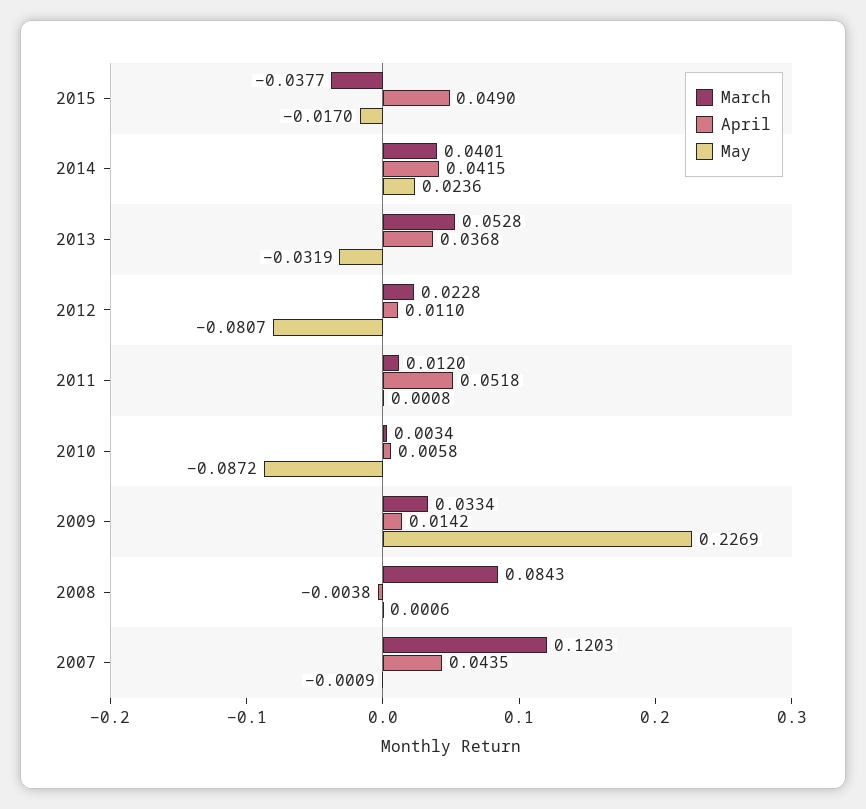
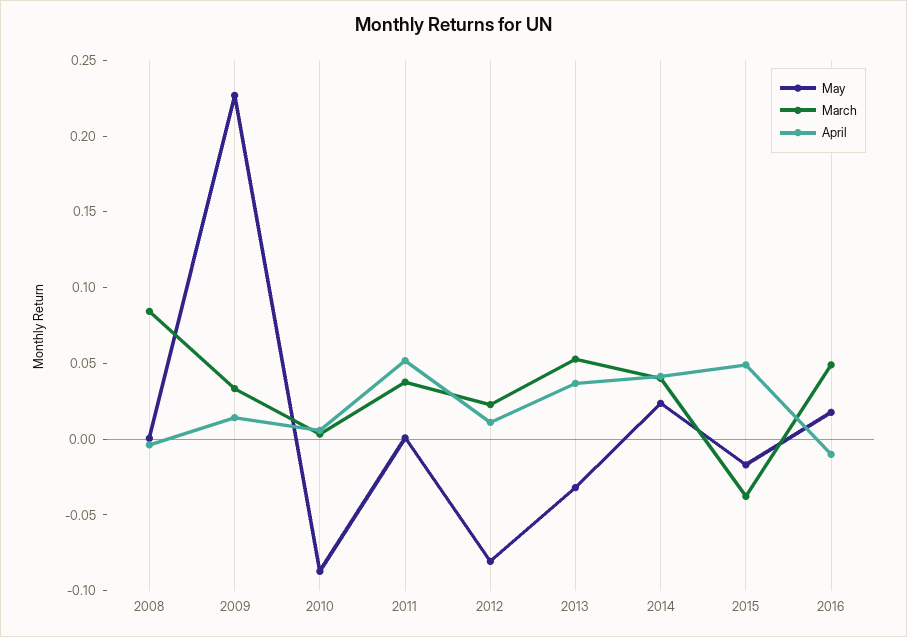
March, 2011: 0.012 -> 0.04
March, 2007: 0.1203 -> none
April, 2007: 0.0435 -> none
May, 2007: -0.0009 -> none
May, 2016: none -> 0.02
March, 2016: none -> 0.05
April, 2016: none -> -0.01

